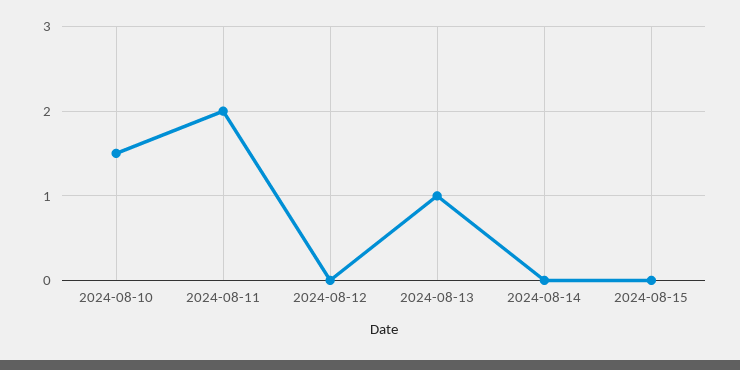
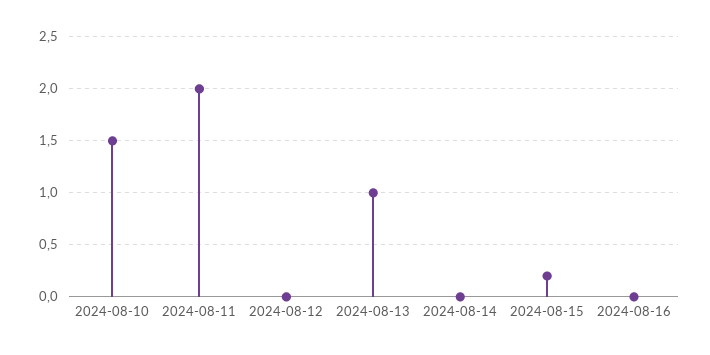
2024-08-15: 0 -> 0.2
2024-08-16: none -> 0

